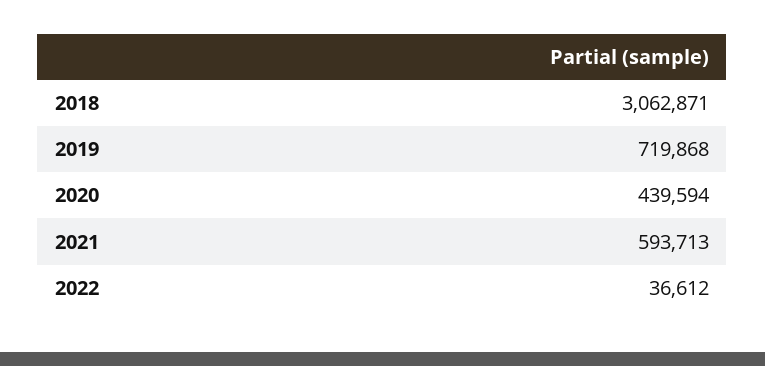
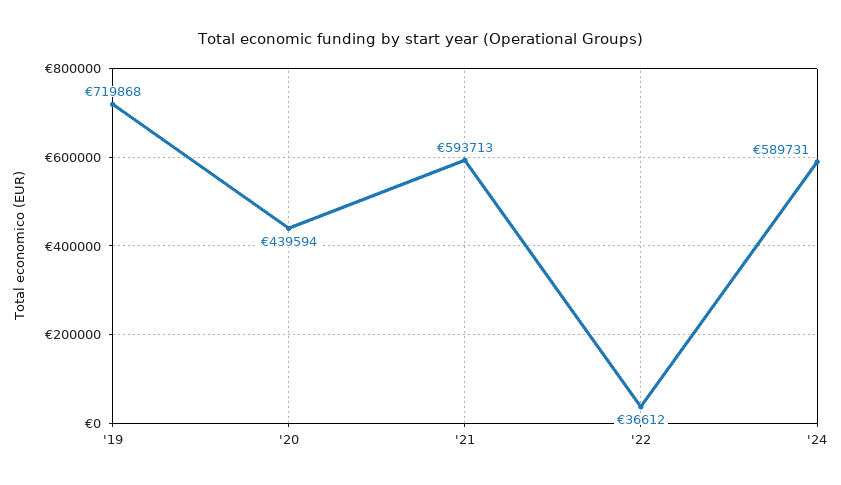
2018: 3062871 -> none
'24: none -> 589731

